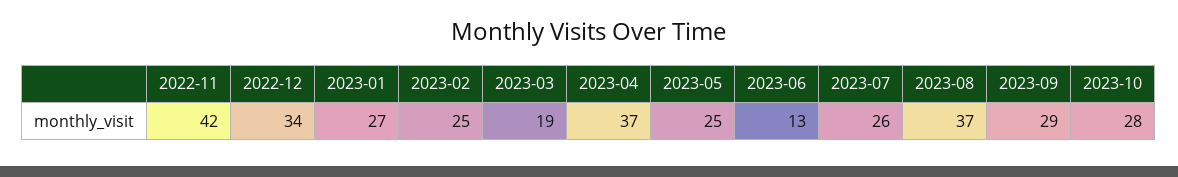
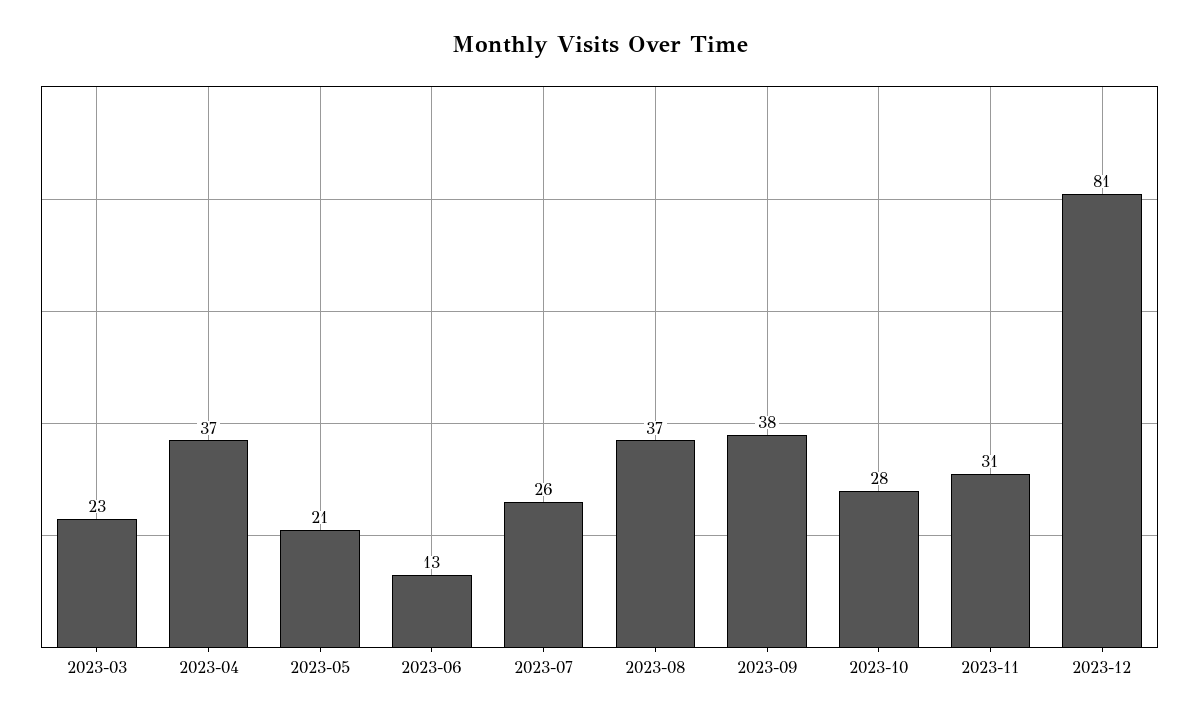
2022-11: 42 -> none
2022-12: 34 -> none
2023-01: 27 -> none
2023-02: 25 -> none
2023-03: 19 -> 23
2023-05: 25 -> 21
2023-09: 29 -> 38
2023-11: none -> 31
2023-12: none -> 81

